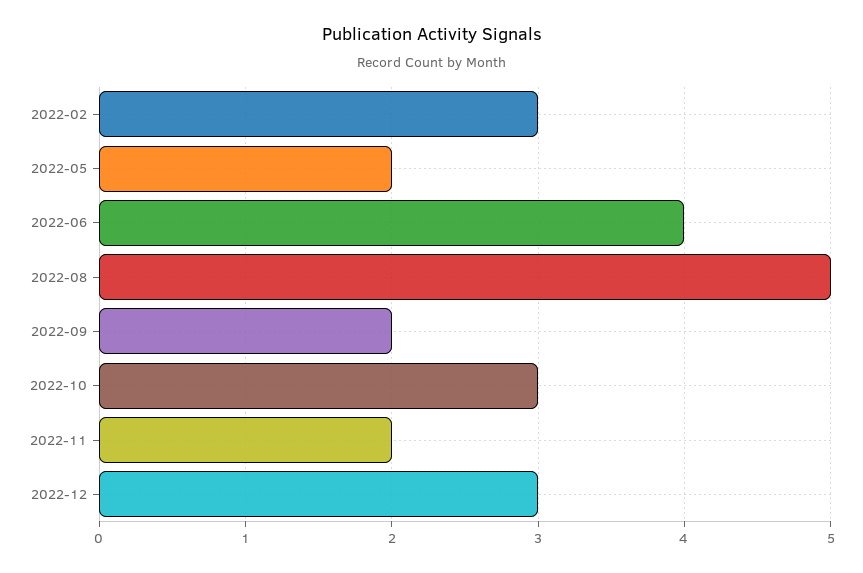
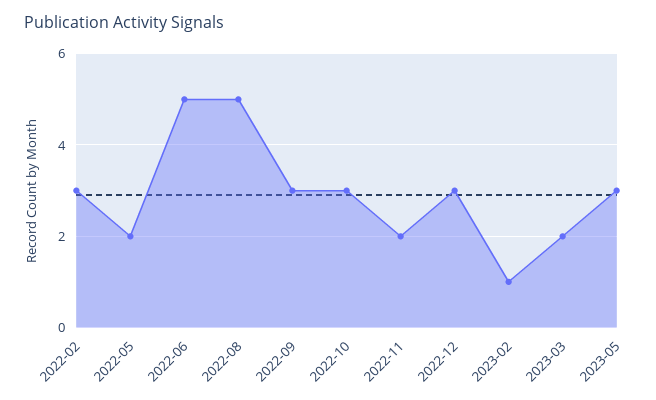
2022-06: 4 -> 5
2022-09: 2 -> 3
2023-02: none -> 1
2023-03: none -> 2
2023-05: none -> 3

